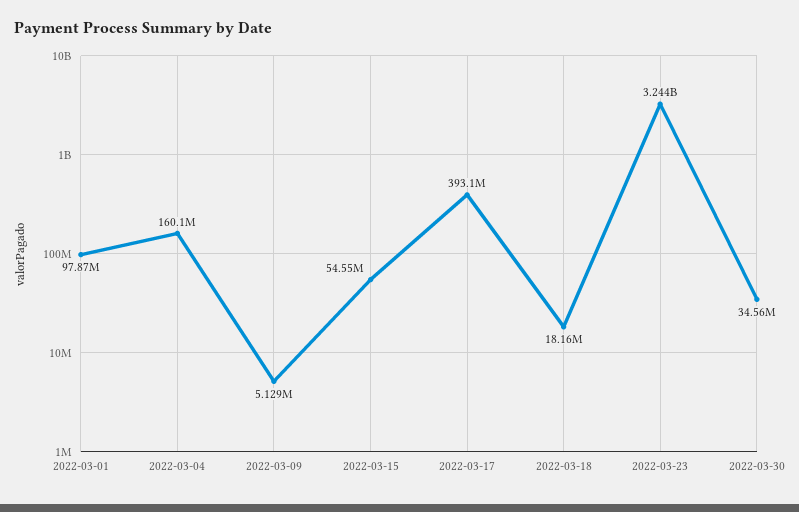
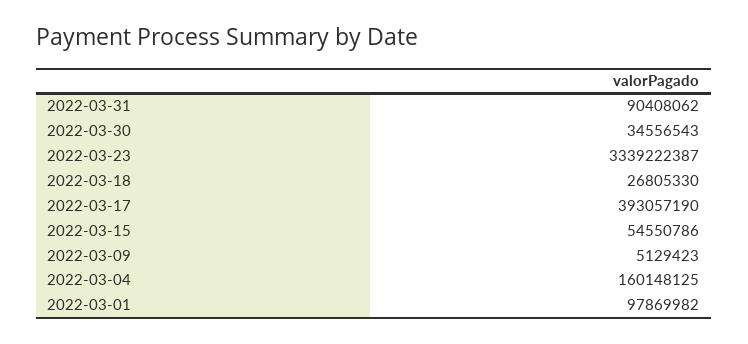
2022-03-18: 18160000 -> 26805330
2022-03-23: 3244000000 -> 3339222387
2022-03-31: none -> 90408062

